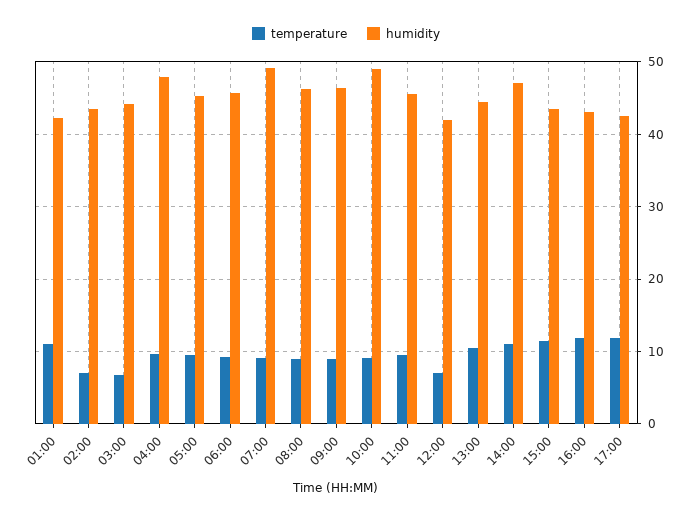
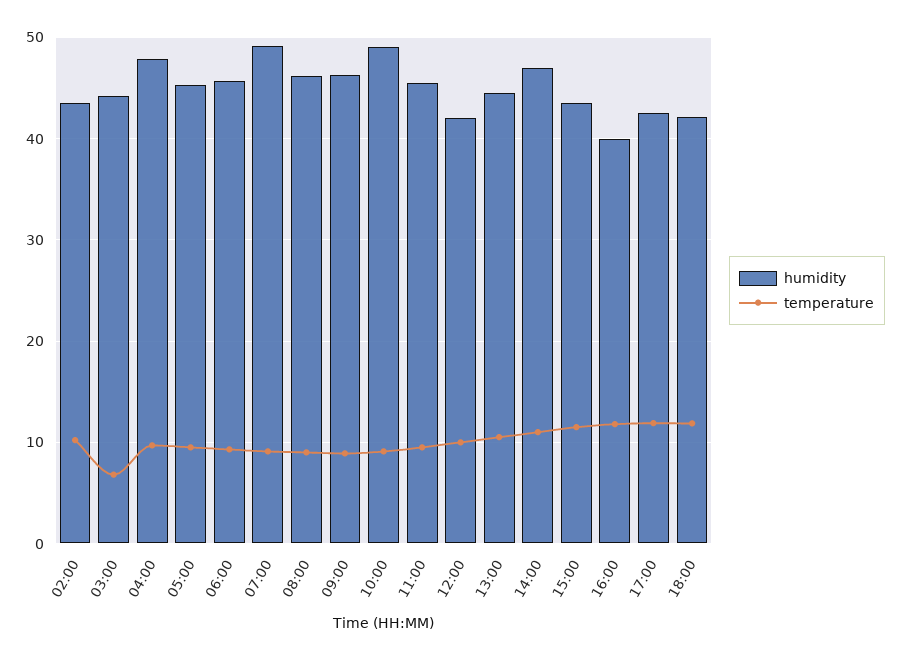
temperature, 01:00: 11 -> none
humidity, 01:00: 42 -> none
temperature, 02:00: 7 -> 10
temperature, 12:00: 7 -> 10
humidity, 16:00: 43 -> 40
humidity, 18:00: none -> 42
temperature, 18:00: none -> 12

